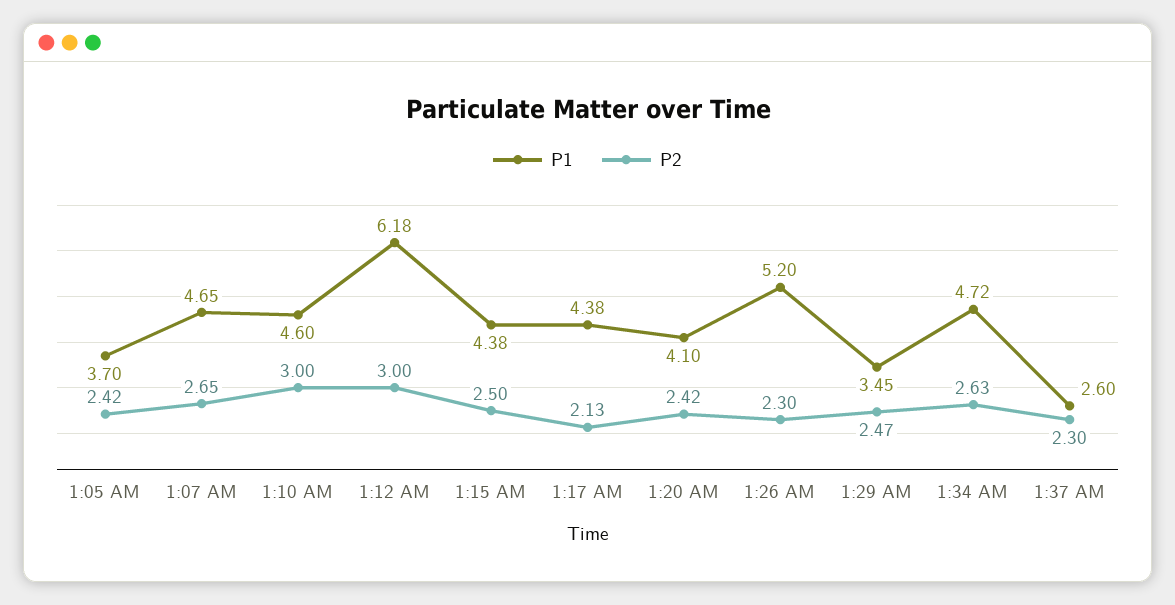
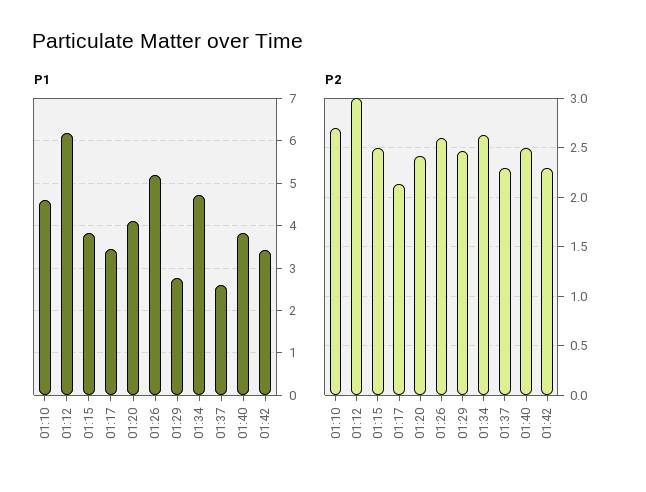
P1, 1:05 AM: 3.7 -> none
P2, 1:05 AM: 2.42 -> none
P1, 1:07 AM: 4.65 -> none
P2, 1:07 AM: 2.65 -> none
P2, 1:10 AM: 3 -> 2.7
P1, 1:15 AM: 4.38 -> 3.8
P1, 1:17 AM: 4.38 -> 3.4
P2, 1:26 AM: 2.3 -> 2.6
P1, 1:29 AM: 3.45 -> 2.8
P1, 01:40: none -> 3.8
P1, 01:42: none -> 3.4
P2, 01:40: none -> 2.5
P2, 01:42: none -> 2.3

